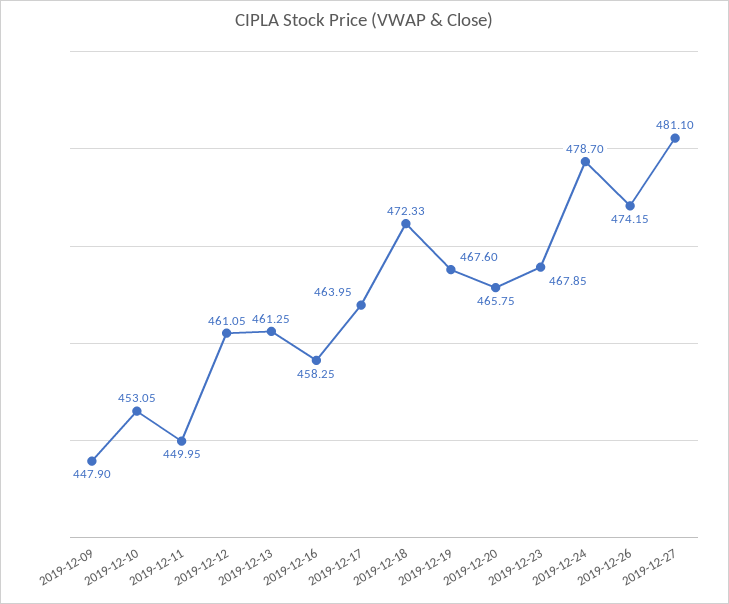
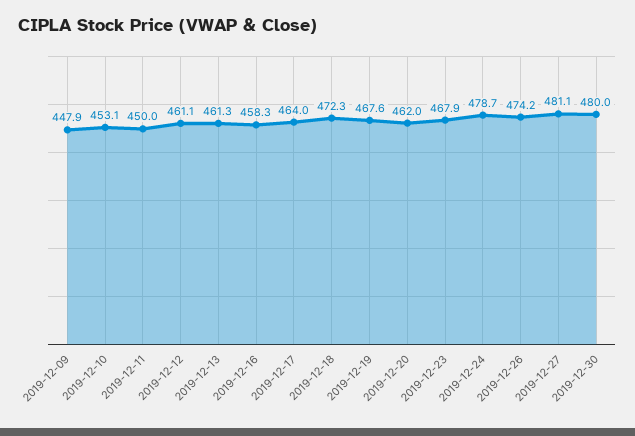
2019-12-20: 465.75 -> 462
2019-12-30: none -> 480

